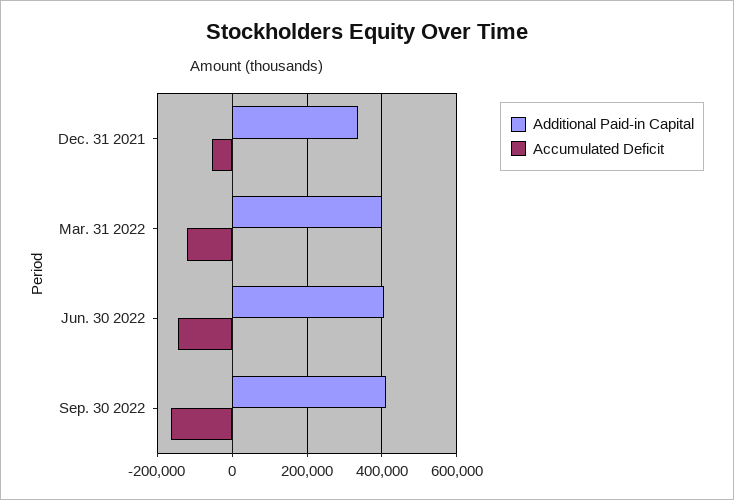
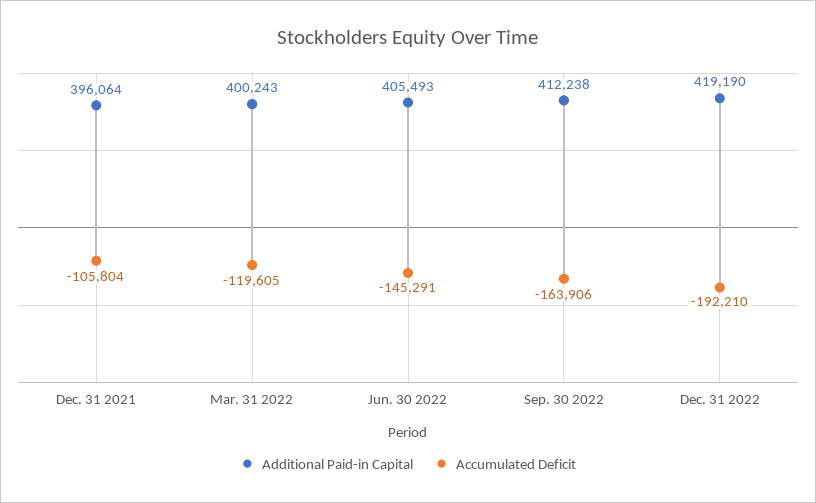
Additional Paid-in Capital, Dec. 31 2021: 340000 -> 396064
Accumulated Deficit, Dec. 31 2021: -60000 -> -105804
Additional Paid-in Capital, Dec. 31 2022: none -> 419190
Accumulated Deficit, Dec. 31 2022: none -> -192210

